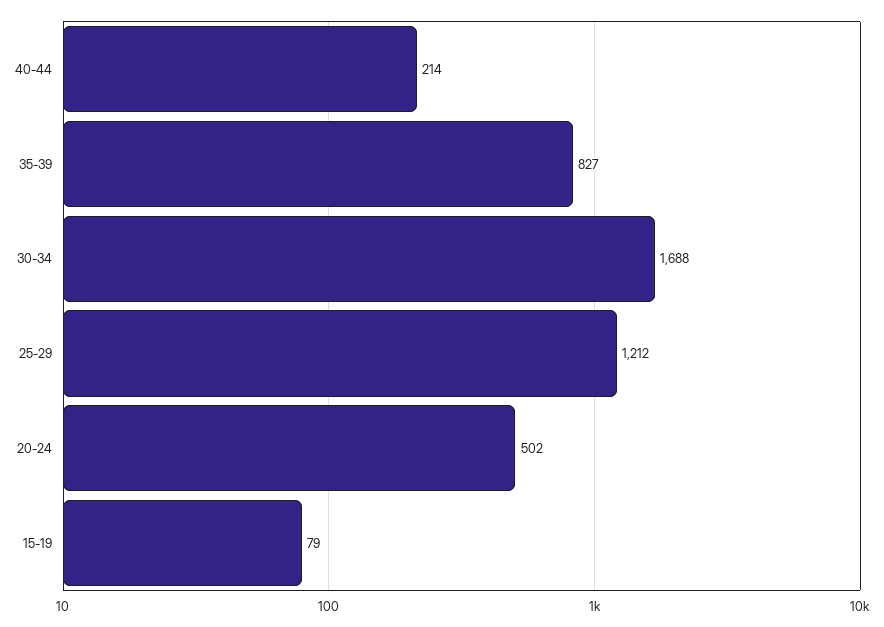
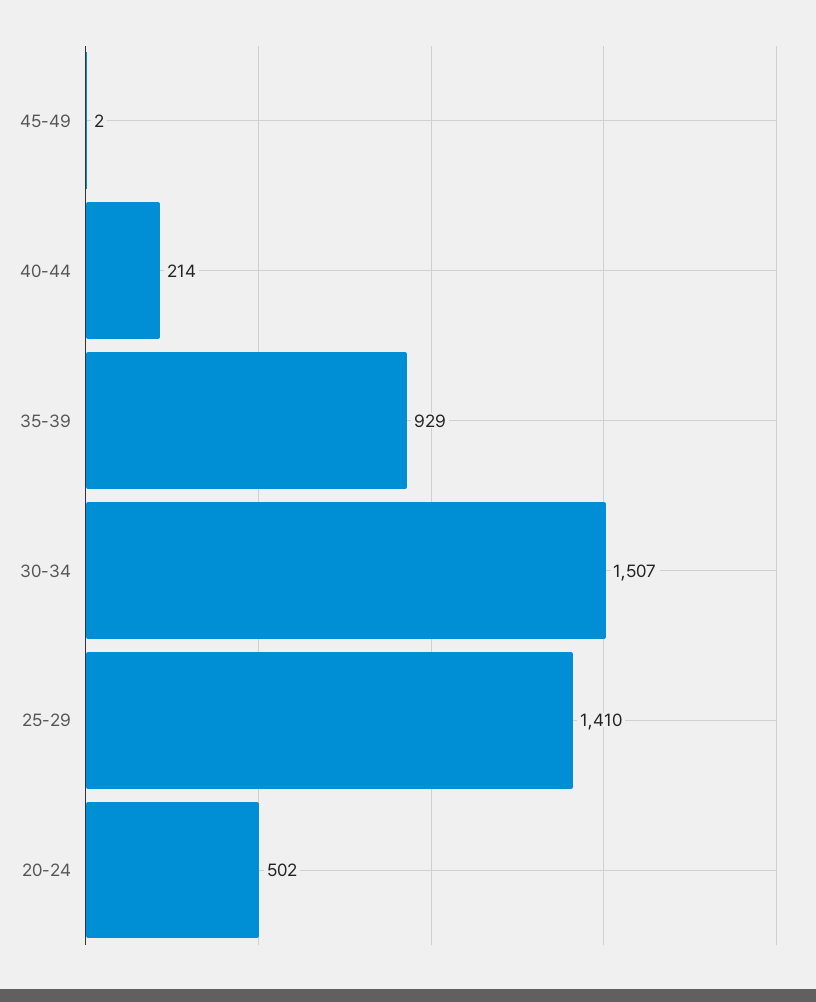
35-39: 827 -> 929
30-34: 1688 -> 1507
25-29: 1212 -> 1410
15-19: 79 -> none
45-49: none -> 2

